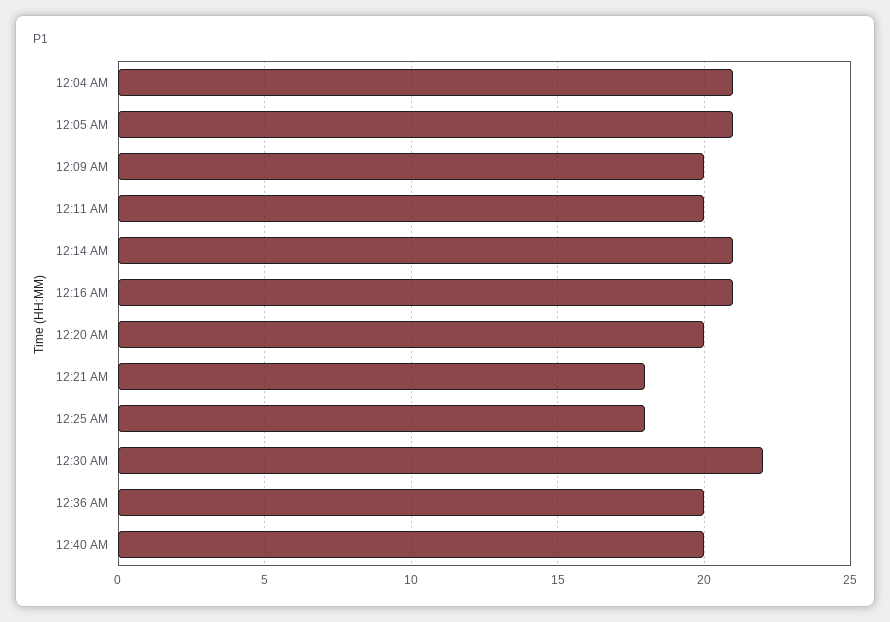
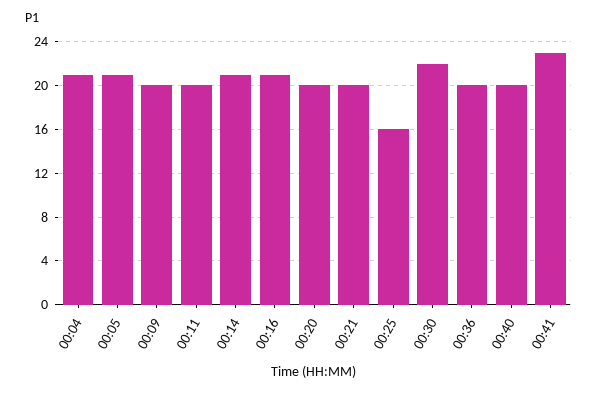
12:21 AM: 18 -> 20
12:25 AM: 18 -> 16
00:41: none -> 23

